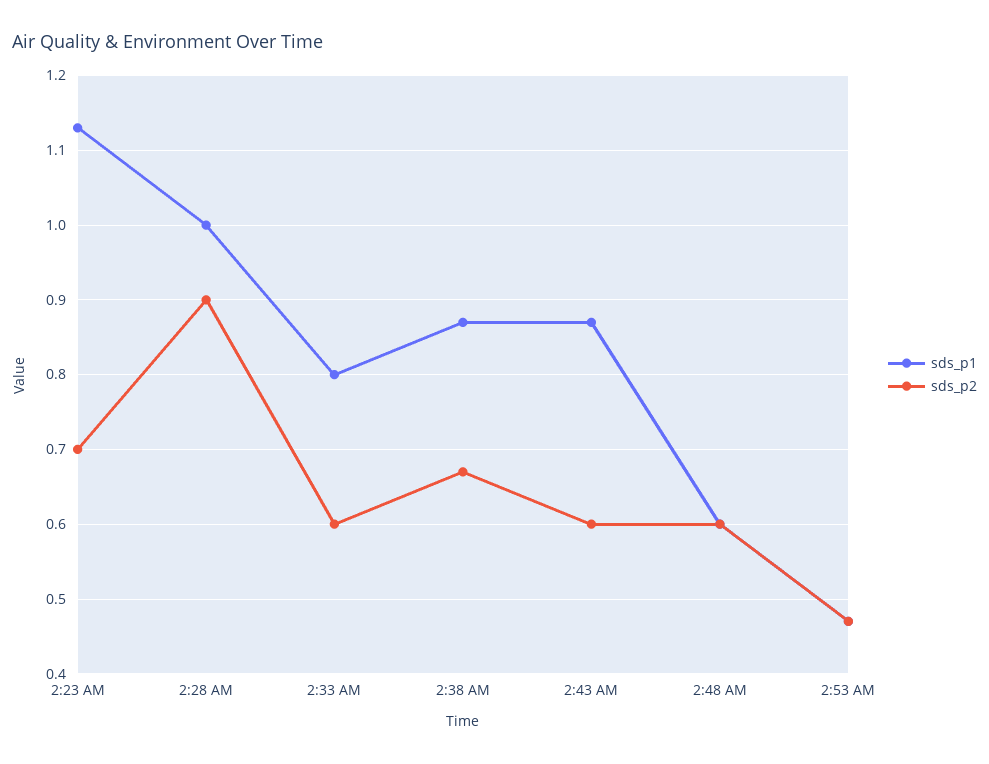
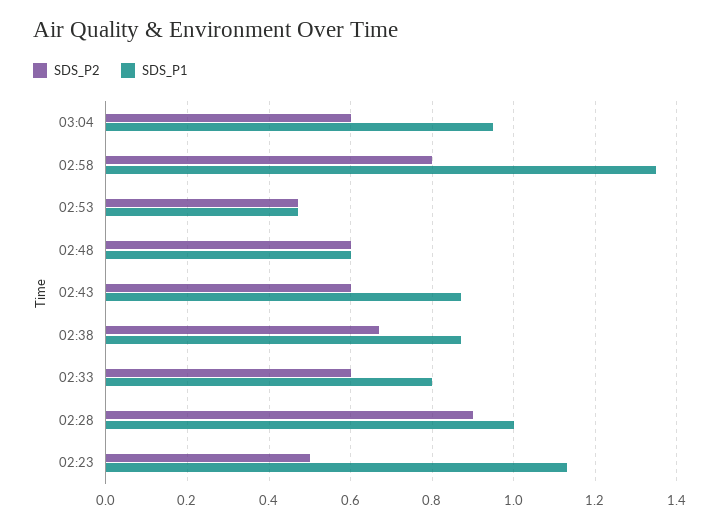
sds_p2, 2:23 AM: 0.7 -> 0.5
sds_p2, 03:04: none -> 0.6
sds_p1, 03:04: none -> 0.95
sds_p2, 02:58: none -> 0.8
sds_p1, 02:58: none -> 1.35

